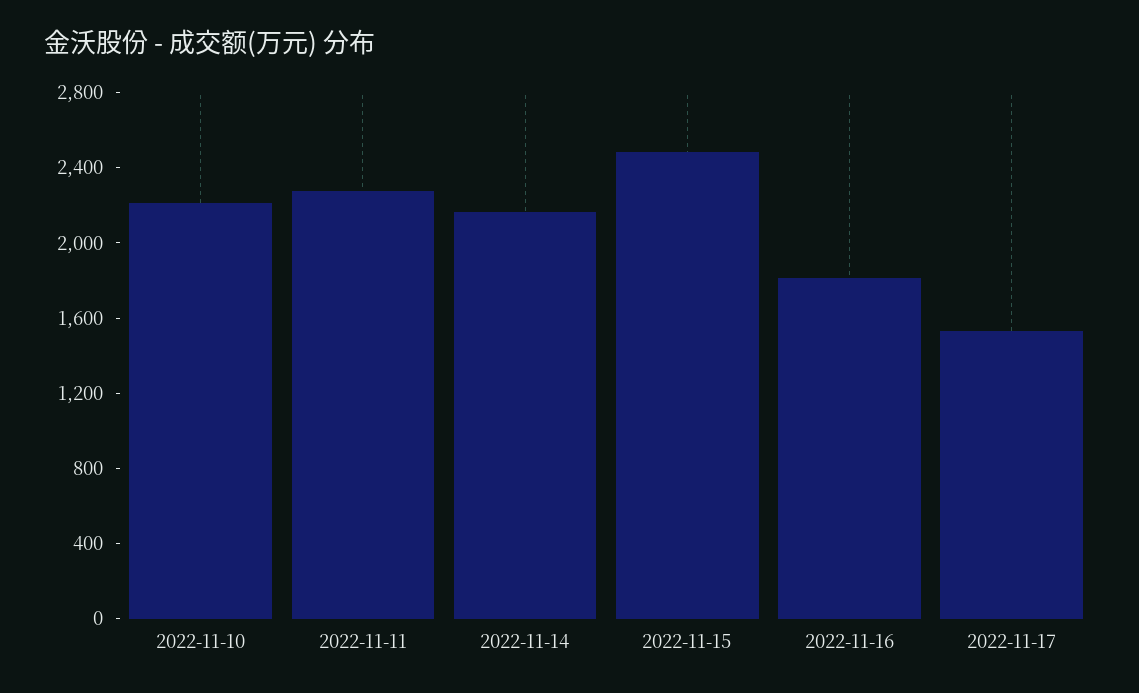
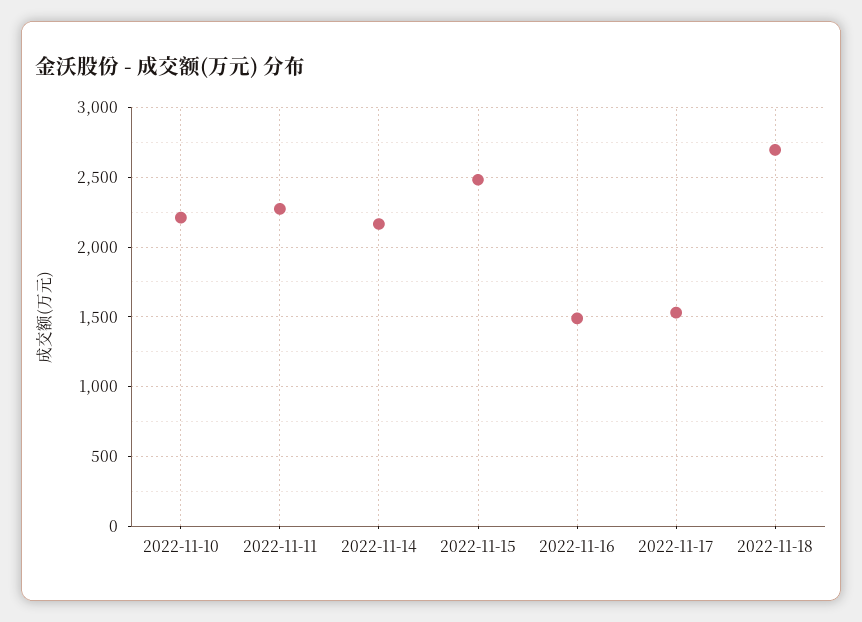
2022-11-16: 1800 -> 1500
2022-11-18: none -> 2700

